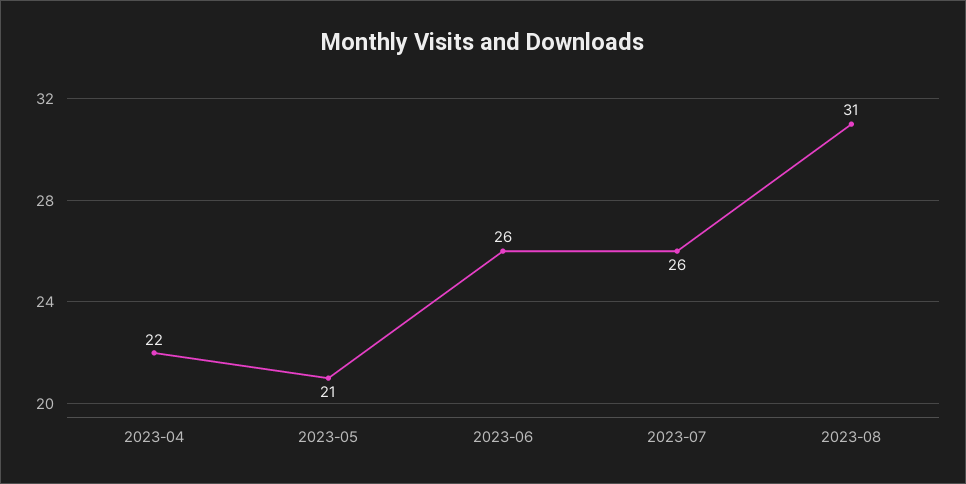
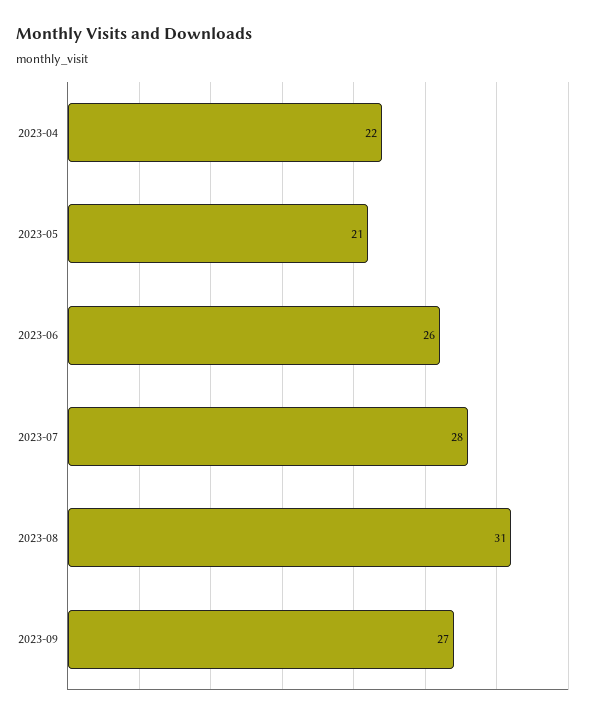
2023-07: 26 -> 28
2023-09: none -> 27

